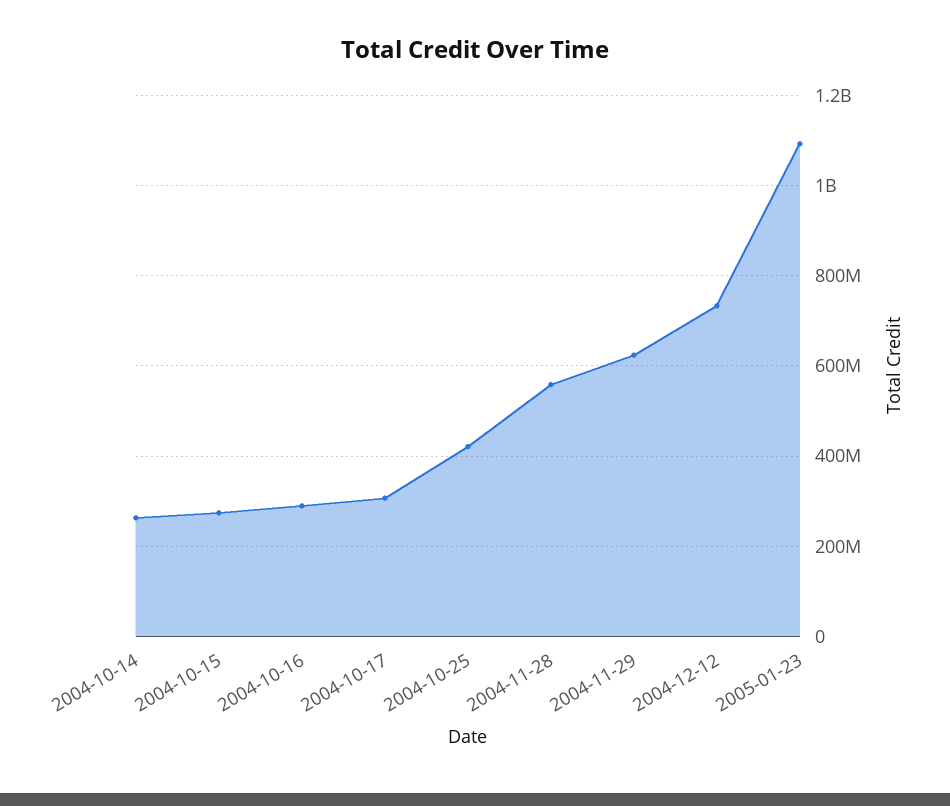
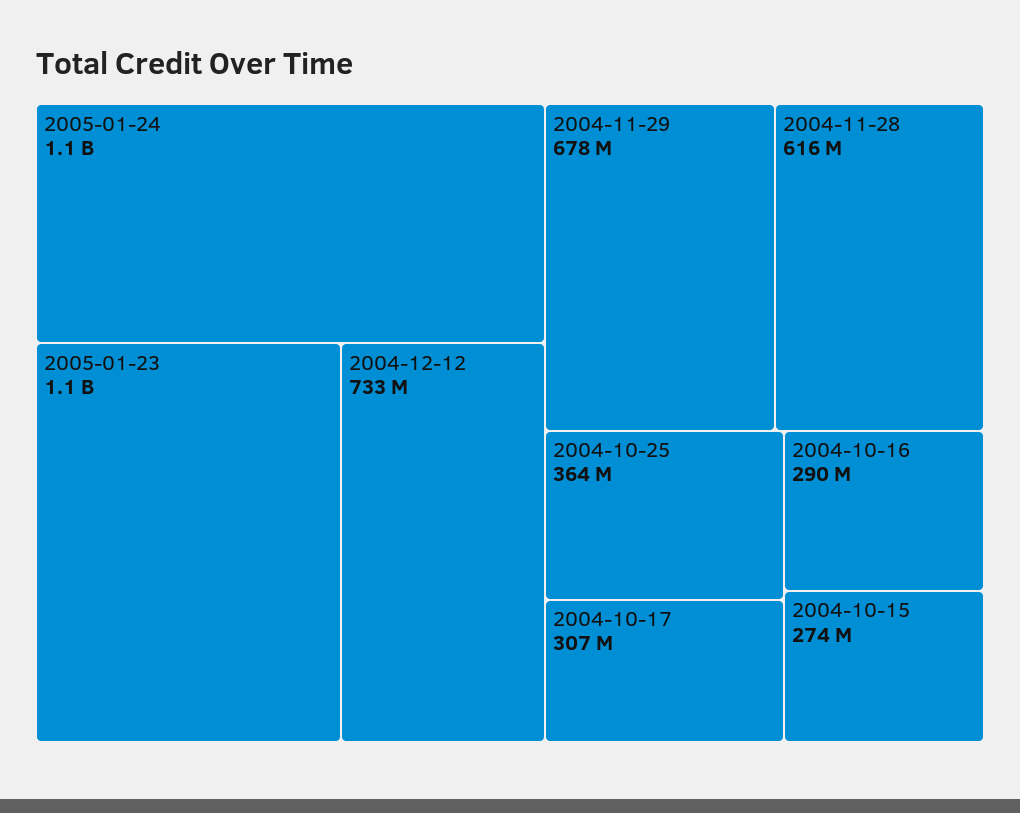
2004-10-14: 260000000 -> none
2004-10-25: 420000000 -> 364000000
2004-11-28: 560000000 -> 616000000
2004-11-29: 620000000 -> 678000000
2005-01-24: none -> 1100000000

